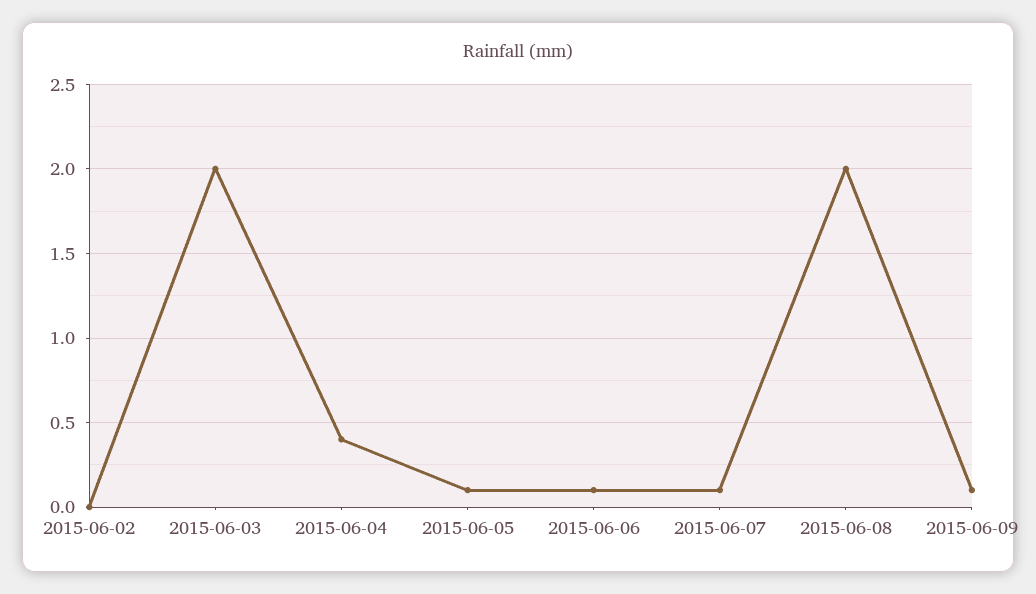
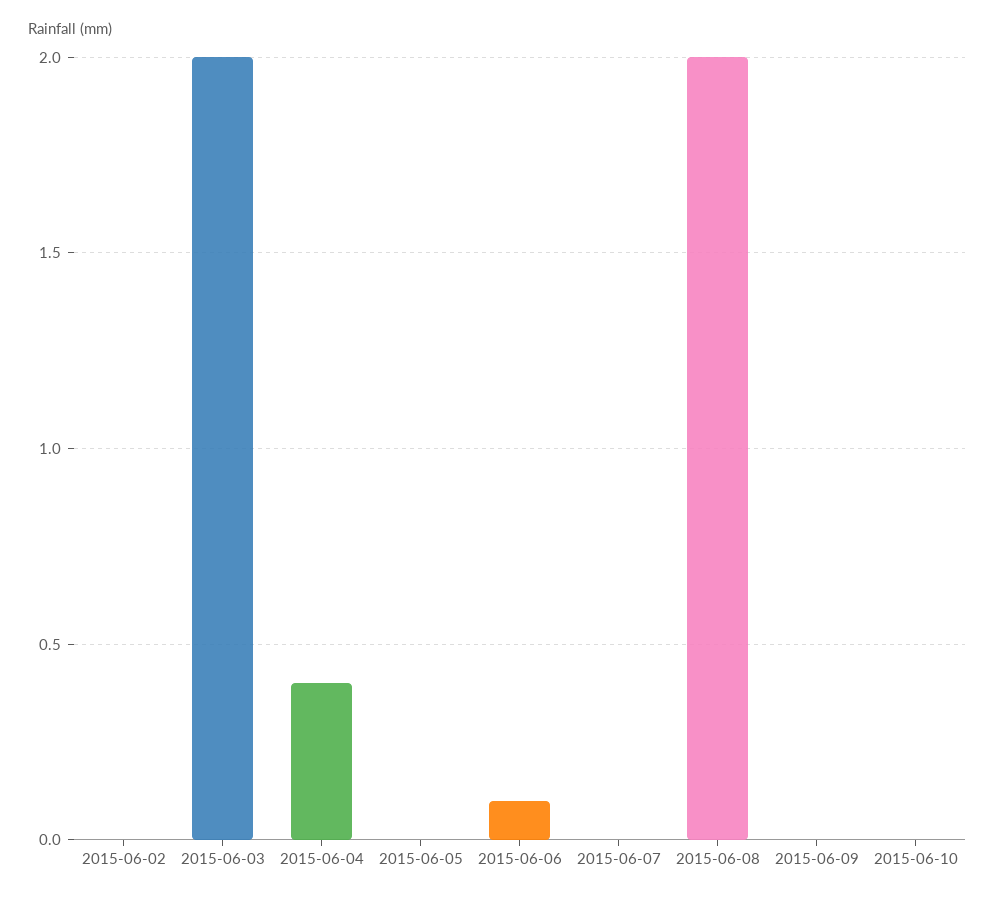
2015-06-05: 0.1 -> 0
2015-06-07: 0.1 -> 0
2015-06-09: 0.1 -> 0
2015-06-10: none -> 0

